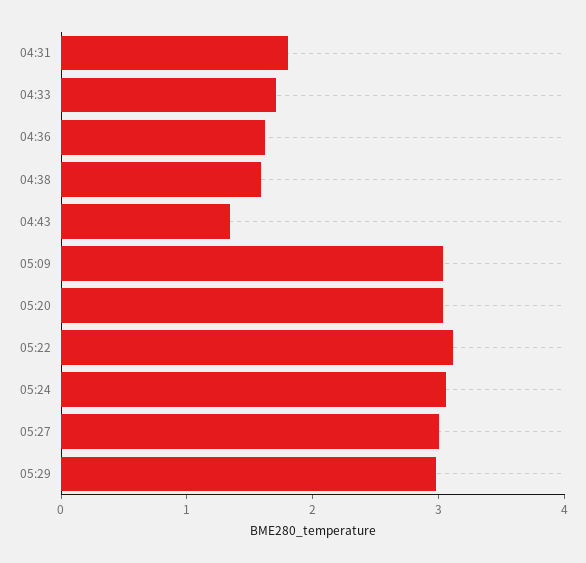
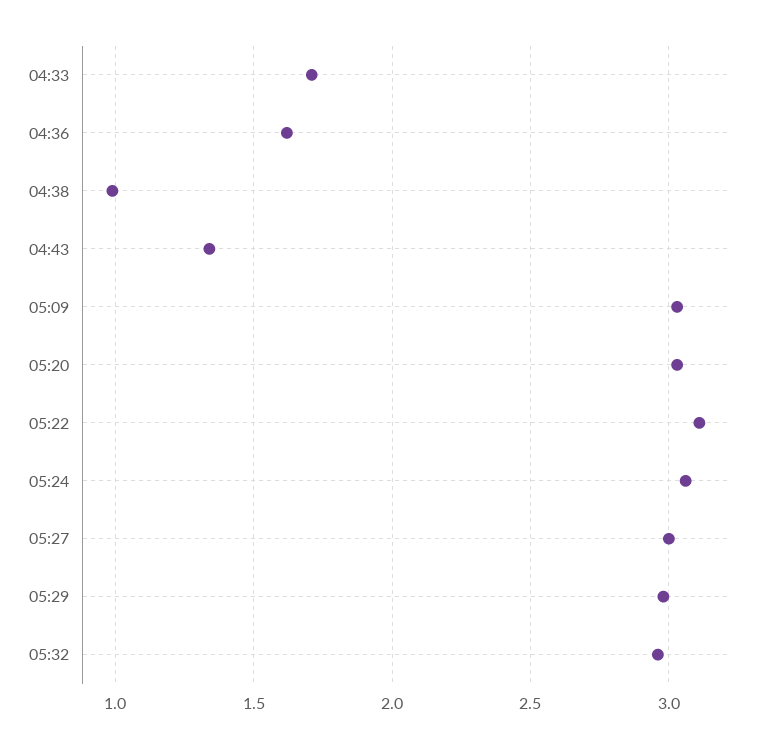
04:31: 1.8 -> none
04:38: 1.6 -> 1
05:32: none -> 2.95

